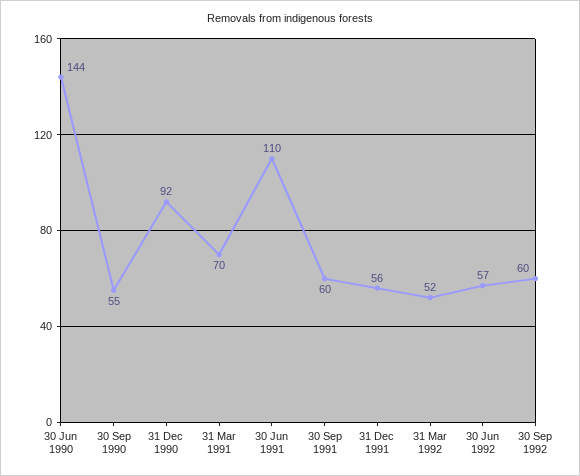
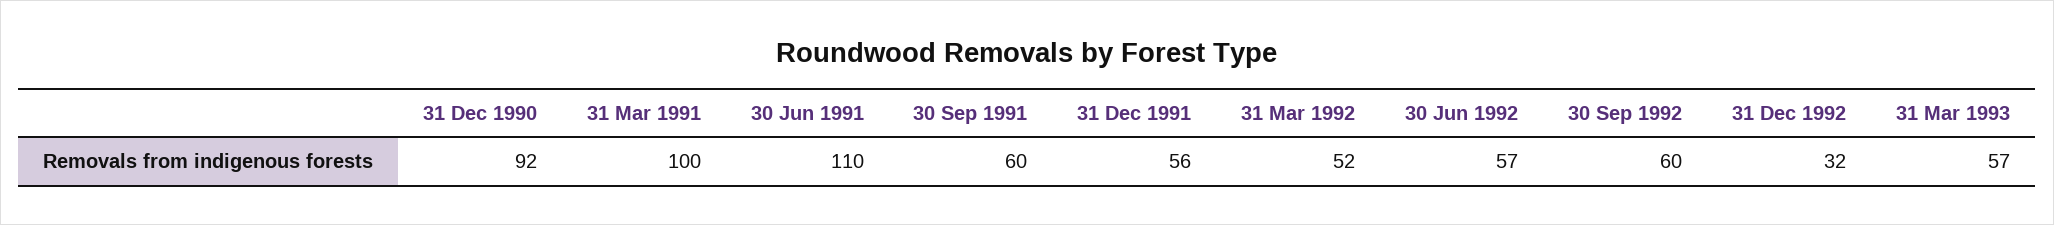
30 Jun 1990: 144 -> none
30 Sep 1990: 55 -> none
31 Mar 1991: 70 -> 100
31 Dec 1992: none -> 32
31 Mar 1993: none -> 57

